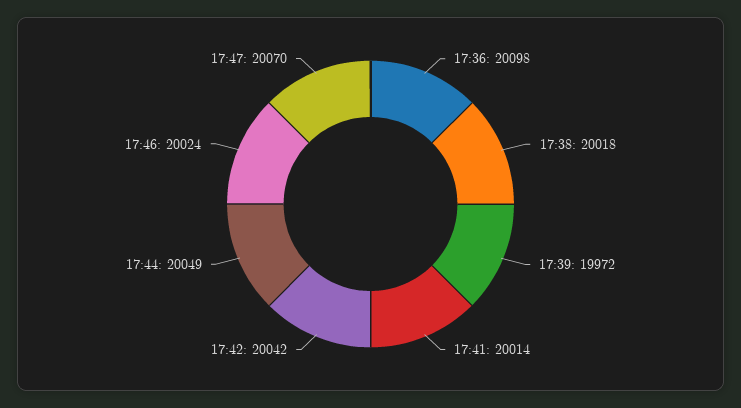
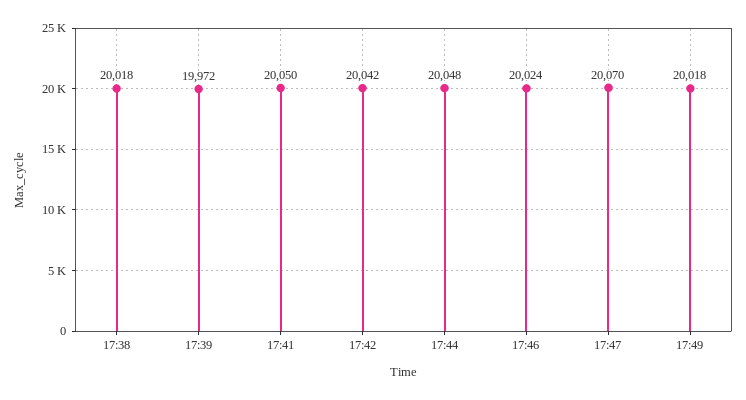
17:36: 20098 -> none
17:41: 20014 -> 20050
17:44: 20049 -> 20048
17:49: none -> 20018

